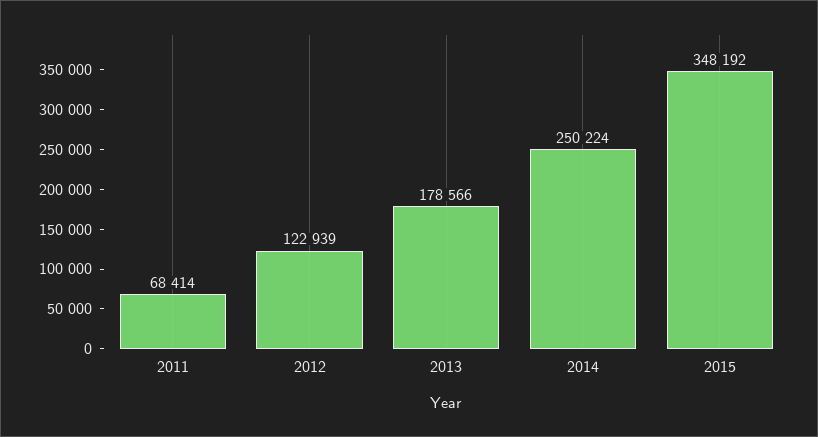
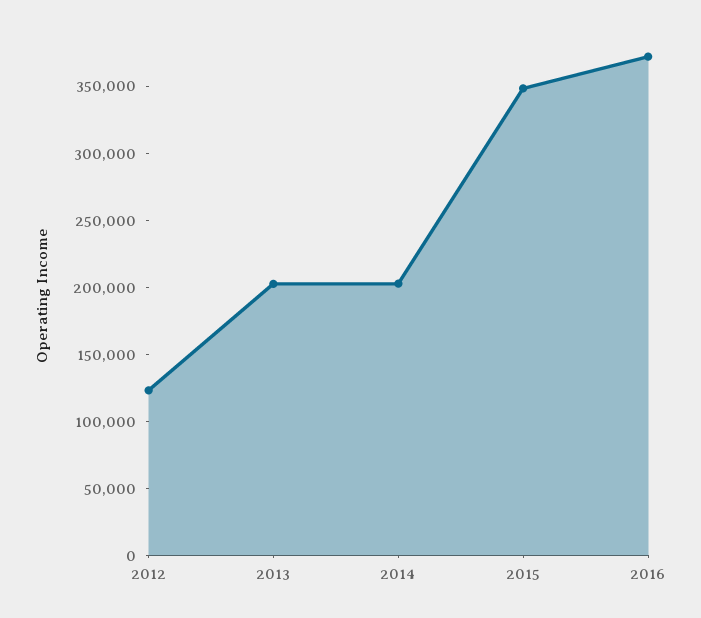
2011: 68414 -> none
2013: 178566 -> 200000
2014: 250224 -> 200000
2016: none -> 370000

